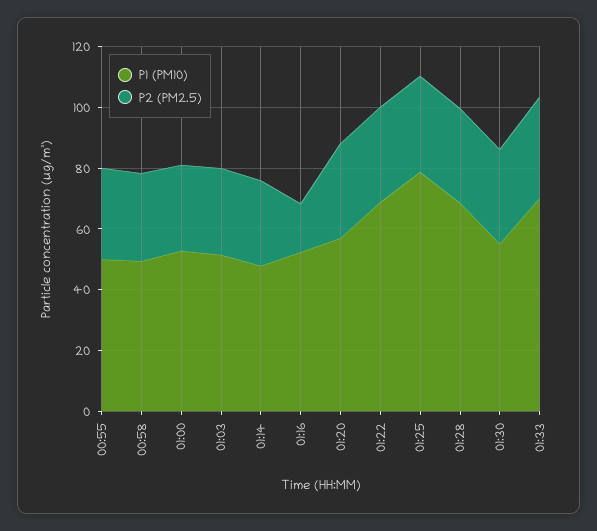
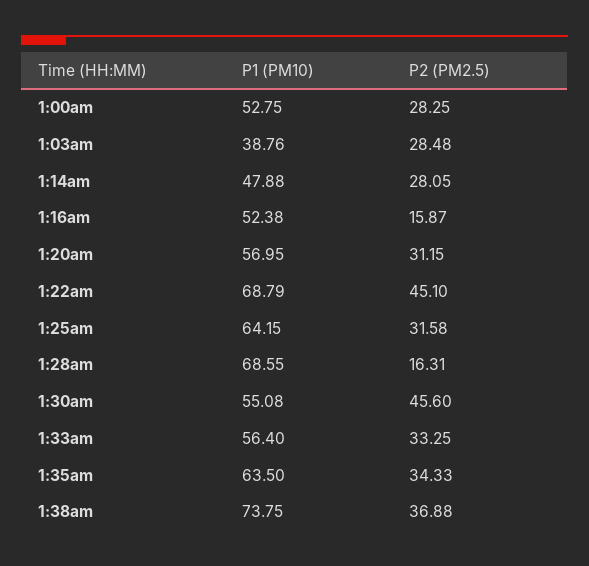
P1 (PM10), 00:55: 50 -> none
P2 (PM2.5), 00:55: 30 -> none
P1 (PM10), 00:58: 50 -> none
P2 (PM2.5), 00:58: 30 -> none
P1 (PM10), 01:03: 50 -> 38.76
P2 (PM2.5), 01:22: 30 -> 45.1
P1 (PM10), 01:25: 80 -> 64.15
P2 (PM2.5), 01:28: 30 -> 16.31
P2 (PM2.5), 01:30: 30 -> 45.6
P1 (PM10), 01:33: 70 -> 56.4
P1 (PM10), 1:35am: none -> 63.5
P2 (PM2.5), 1:35am: none -> 34.33
P1 (PM10), 1:38am: none -> 73.75
P2 (PM2.5), 1:38am: none -> 36.88

